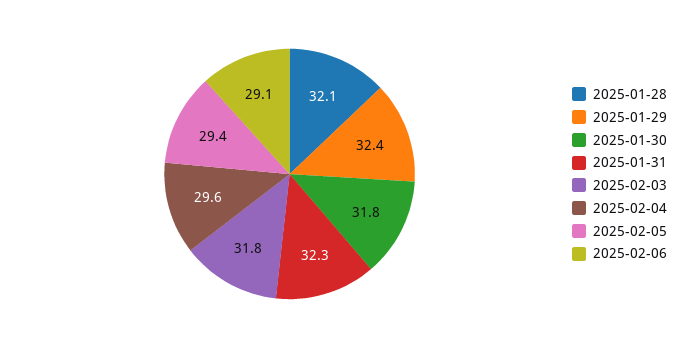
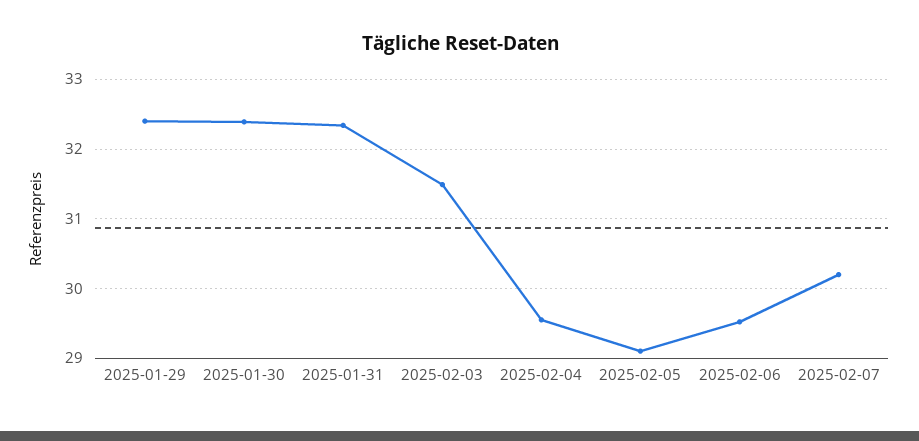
2025-01-28: 32.1 -> none
2025-01-30: 31.8 -> 32.4
2025-02-03: 31.8 -> 31.5
2025-02-05: 29.4 -> 29.1
2025-02-06: 29.1 -> 29.5
2025-02-07: none -> 30.2

